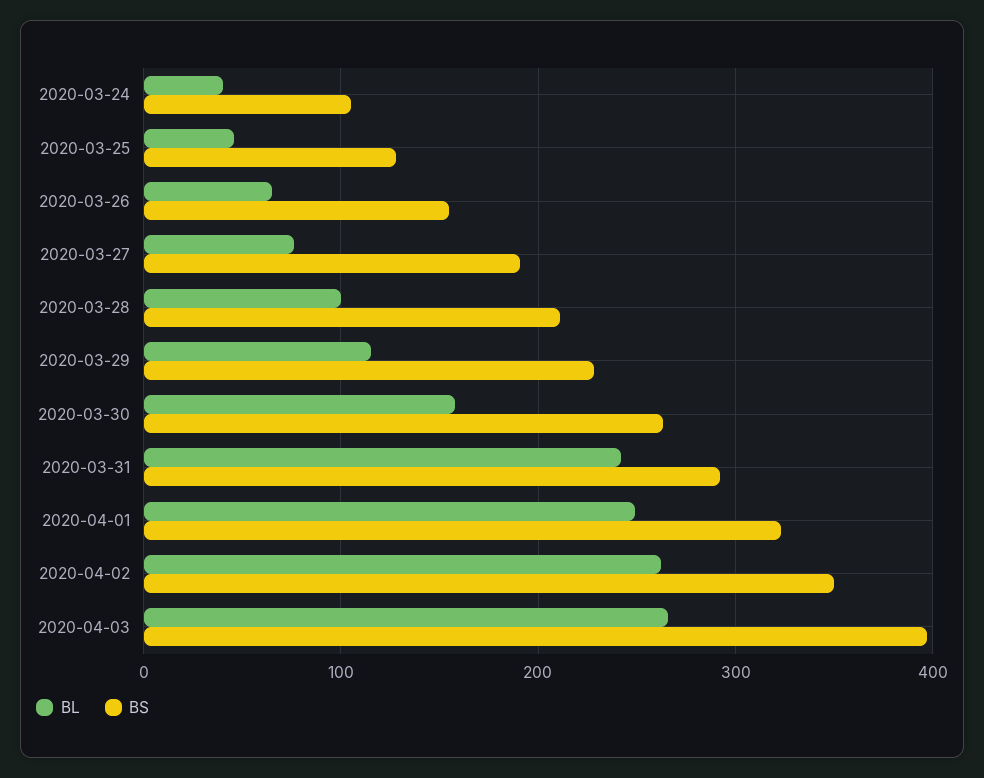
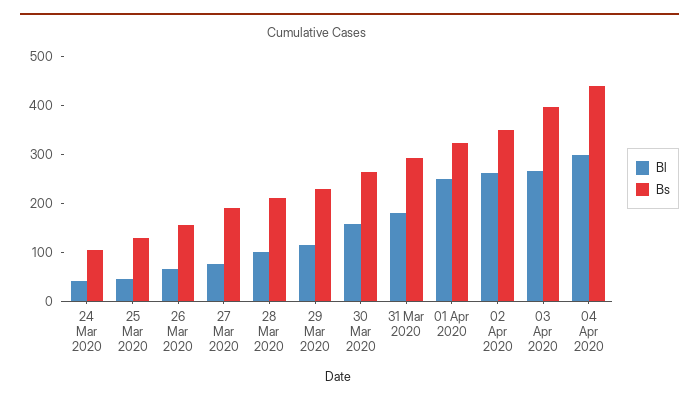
BL, 2020-03-31: 240 -> 180
BL, 04 Apr 2020: none -> 300
BS, 04 Apr 2020: none -> 440

